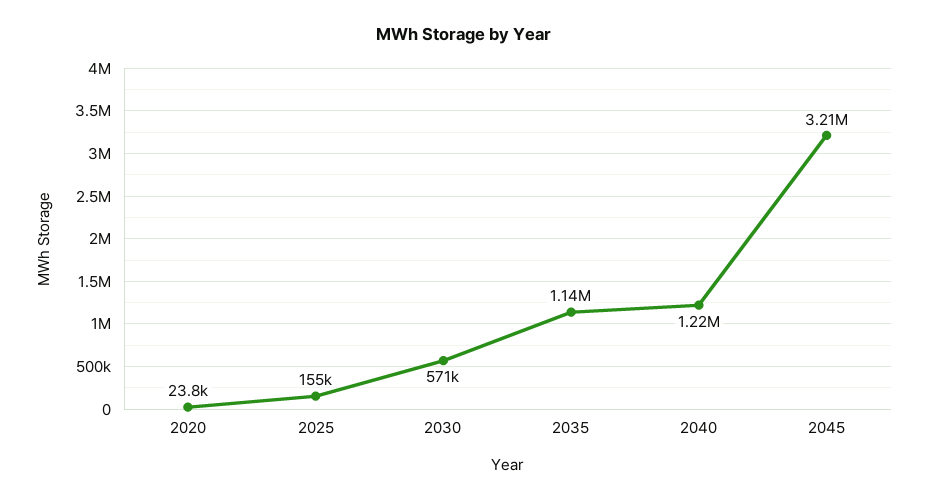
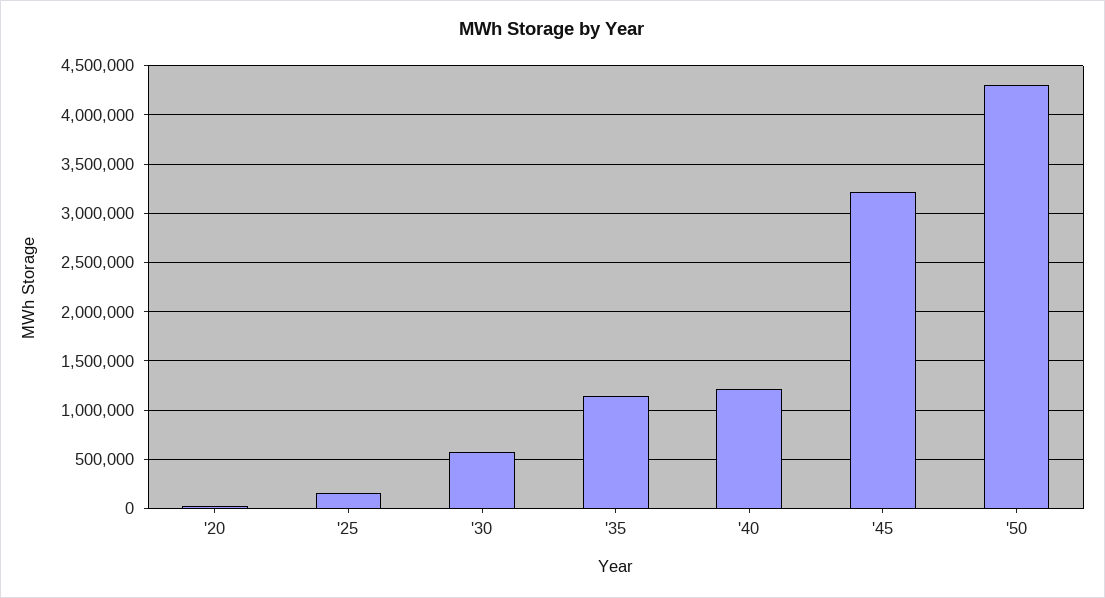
'50: none -> 4300000

